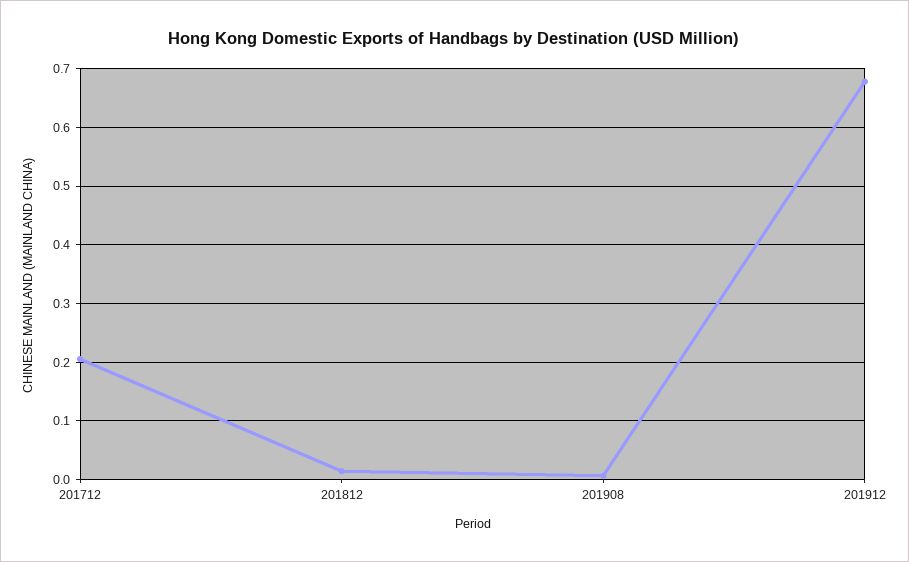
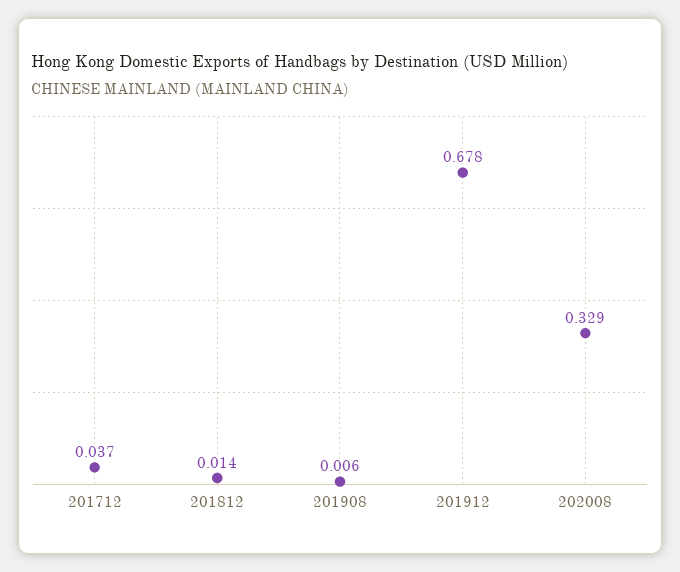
201712: 0.2 -> 0.037
202008: none -> 0.329

